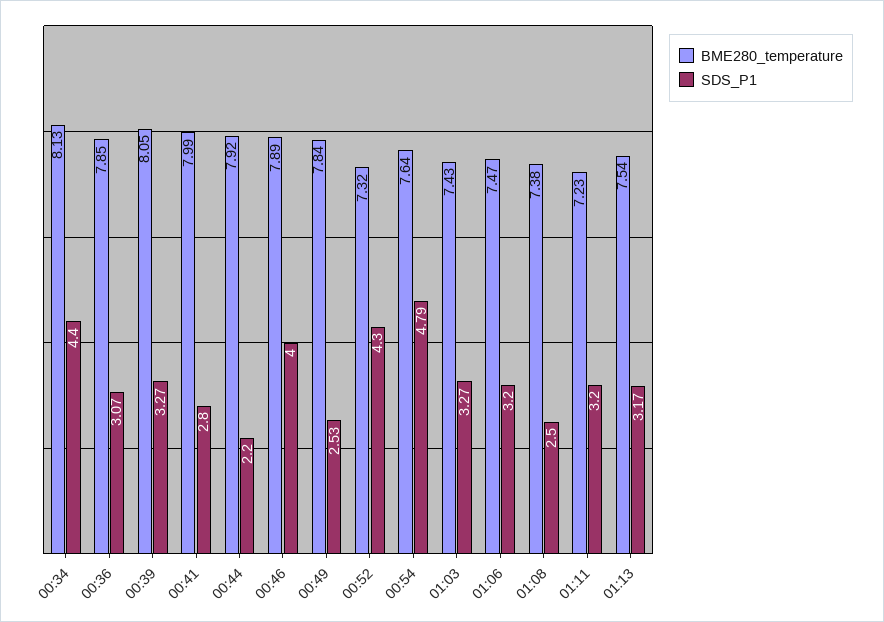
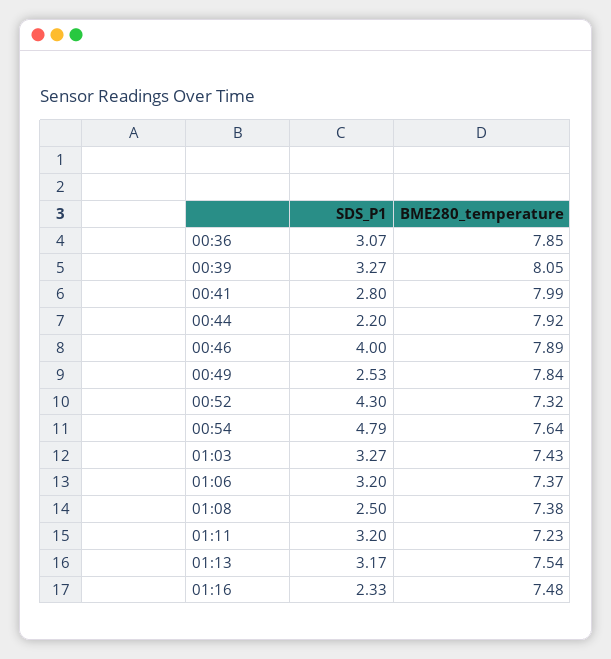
BME280_temperature, 00:34: 8.13 -> none
SDS_P1, 00:34: 4.4 -> none
BME280_temperature, 01:06: 7.47 -> 7.37
SDS_P1, 01:16: none -> 2.33
BME280_temperature, 01:16: none -> 7.48

